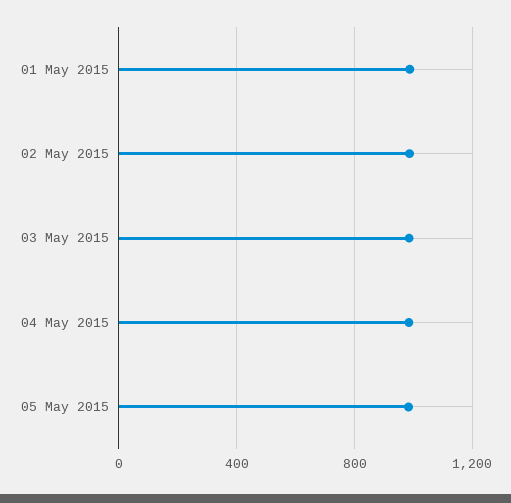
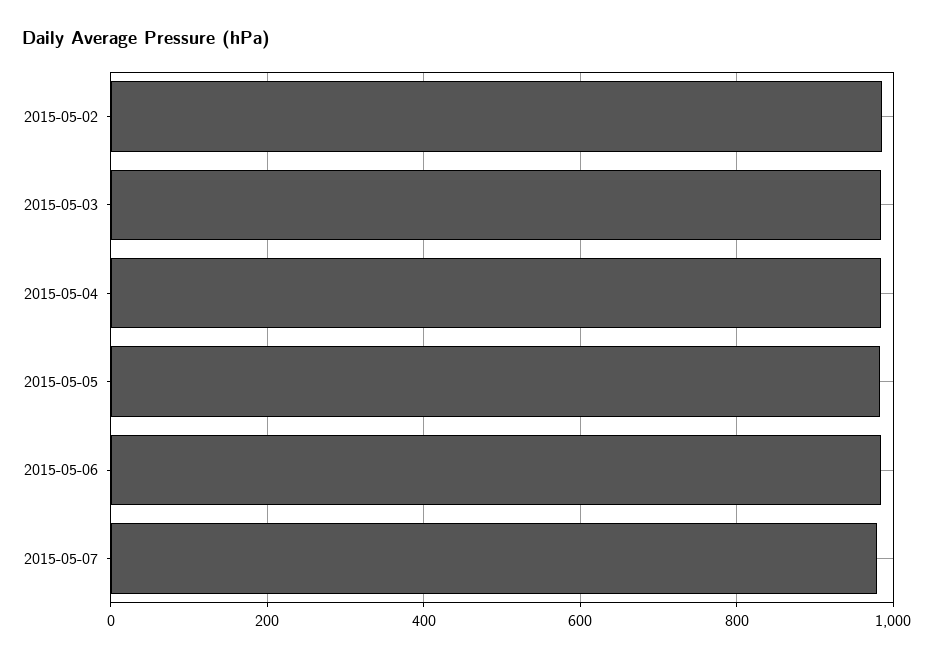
01 May 2015: 1000 -> none
2015-05-06: none -> 980
2015-05-07: none -> 980

